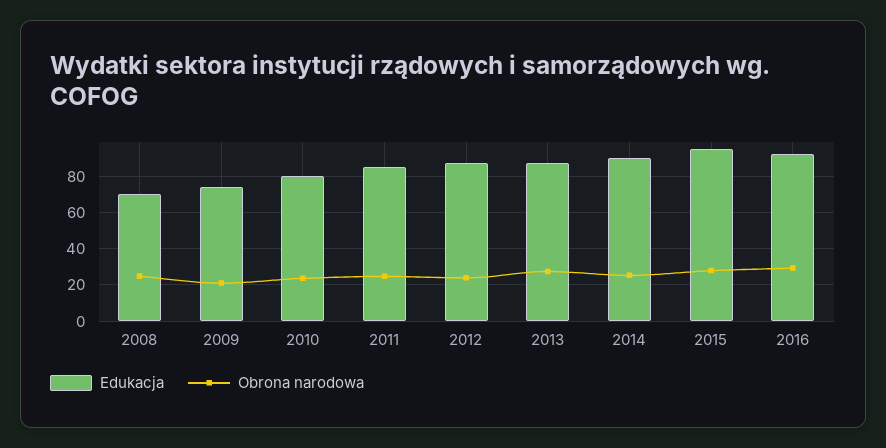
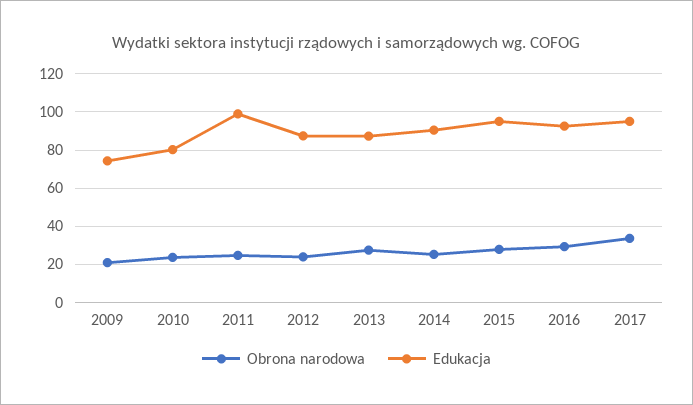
Edukacja, 2008: 70 -> none
Obrona narodowa, 2008: 25 -> none
Edukacja, 2011: 85 -> 100
Obrona narodowa, 2017: none -> 35
Edukacja, 2017: none -> 95

